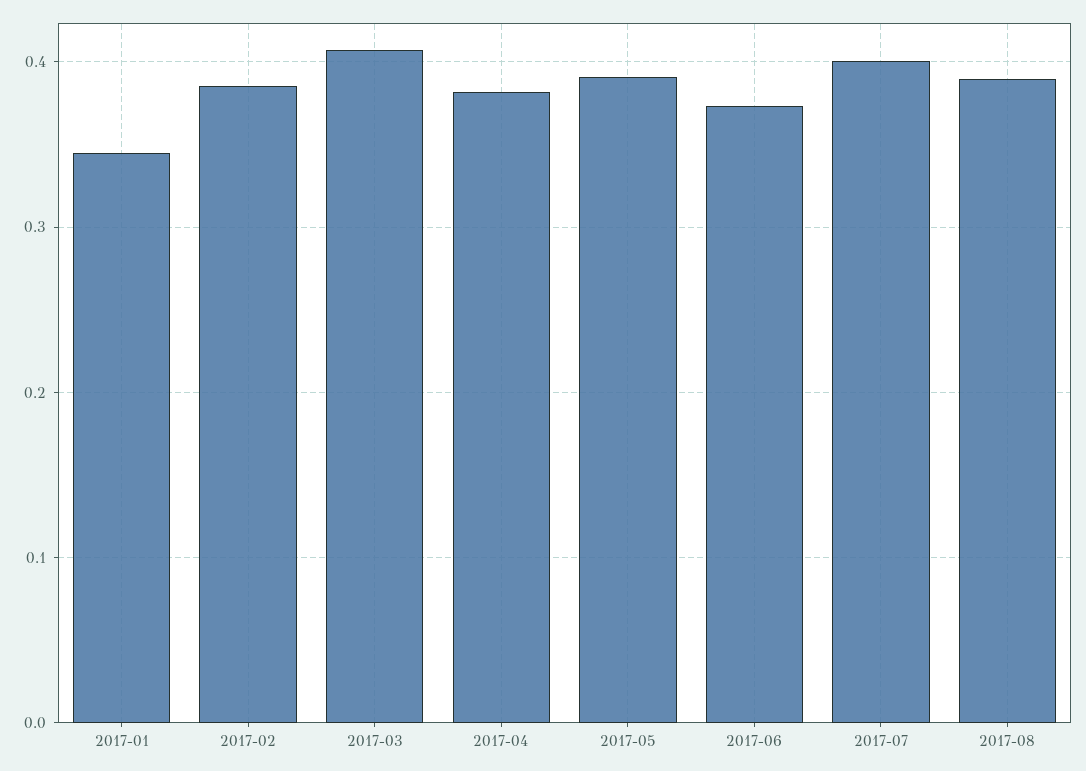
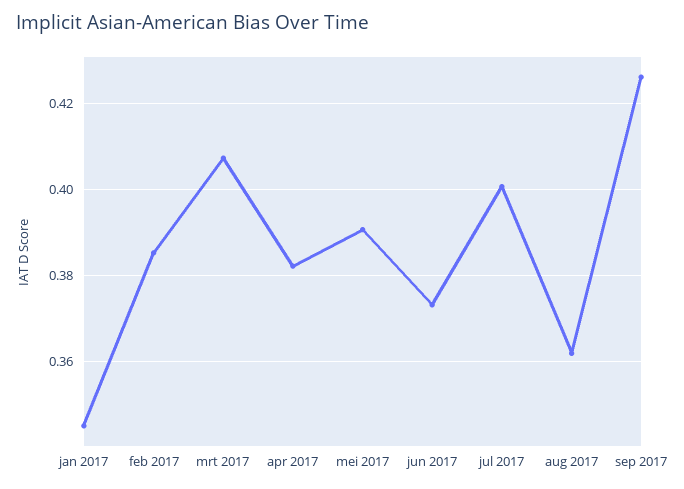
2017-08: 0.39 -> 0.362
sep 2017: none -> 0.426

